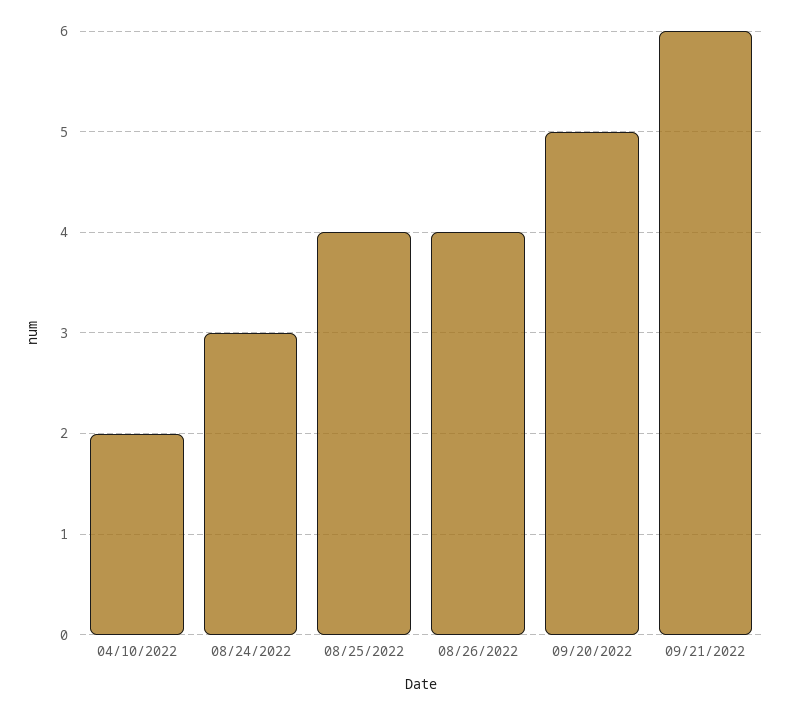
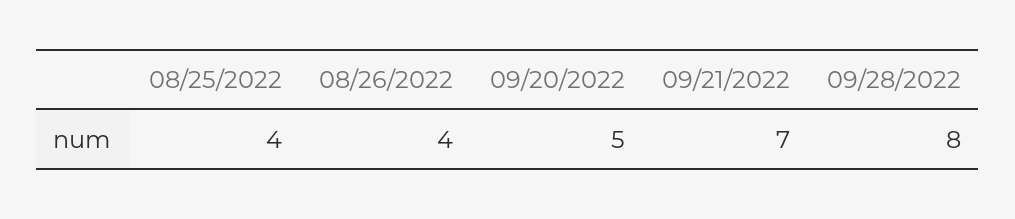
04/10/2022: 2 -> none
08/24/2022: 3 -> none
09/21/2022: 6 -> 7
09/28/2022: none -> 8

